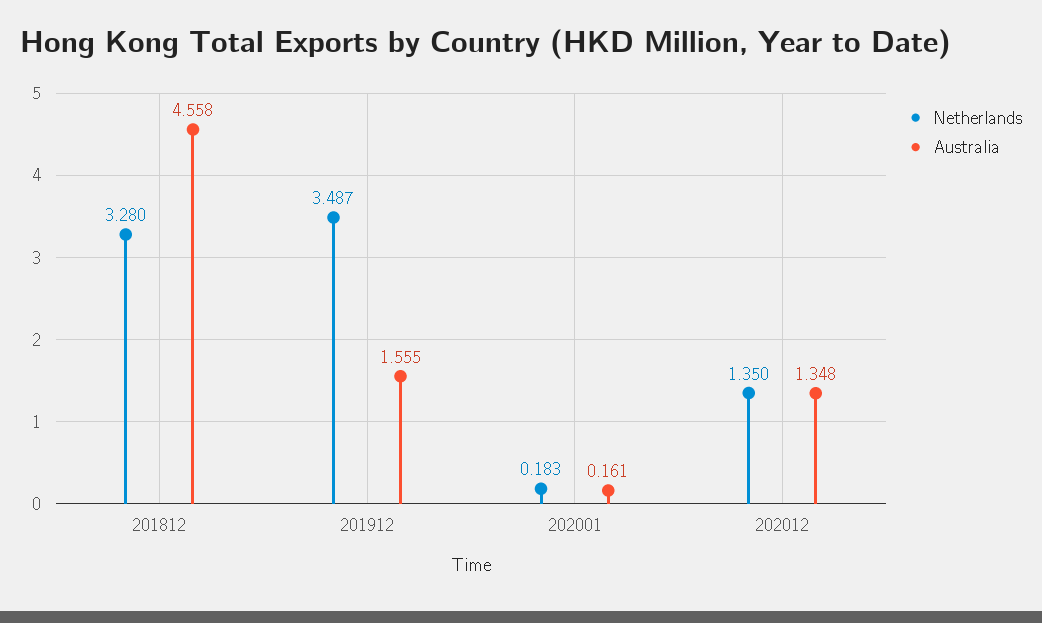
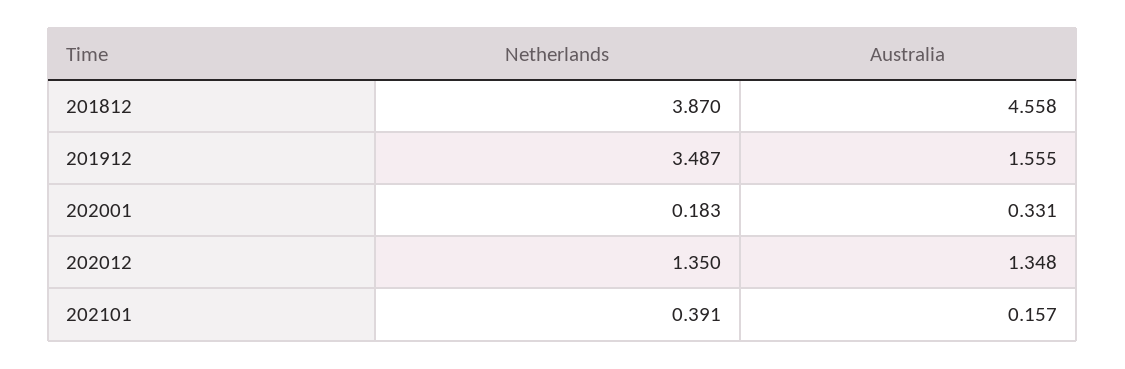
Netherlands, 201812: 3.28 -> 3.87
Australia, 202001: 0.161 -> 0.331
Netherlands, 202101: none -> 0.391
Australia, 202101: none -> 0.157

